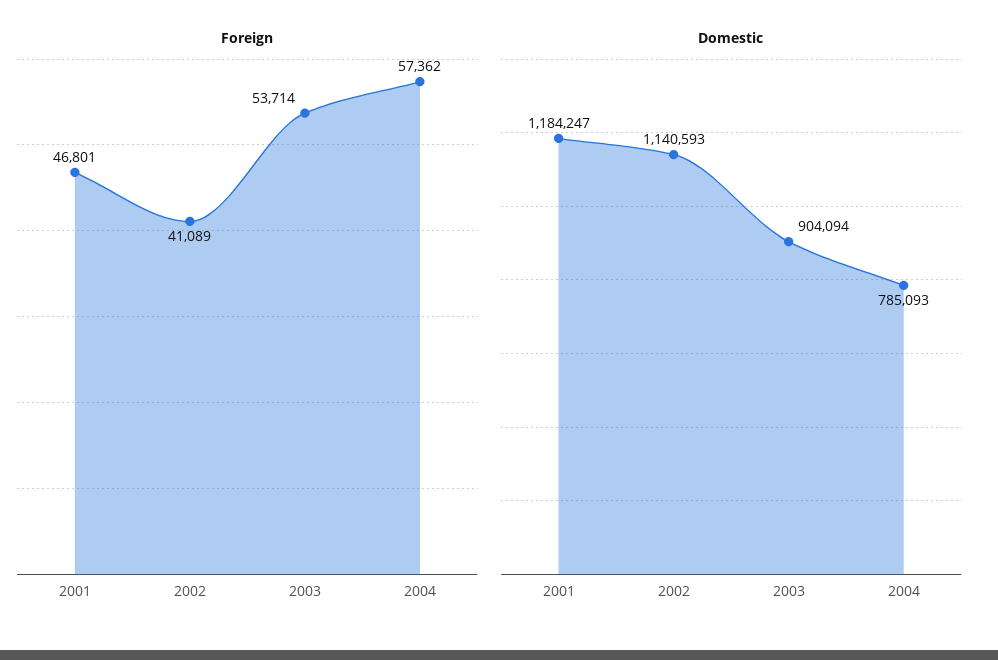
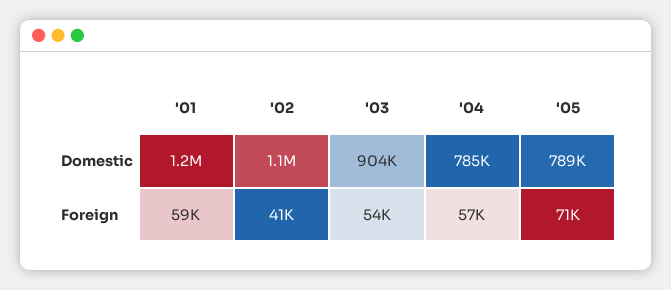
Foreign, 2001: 46801 -> 59000
Domestic, '05: none -> 789000
Foreign, '05: none -> 71000

